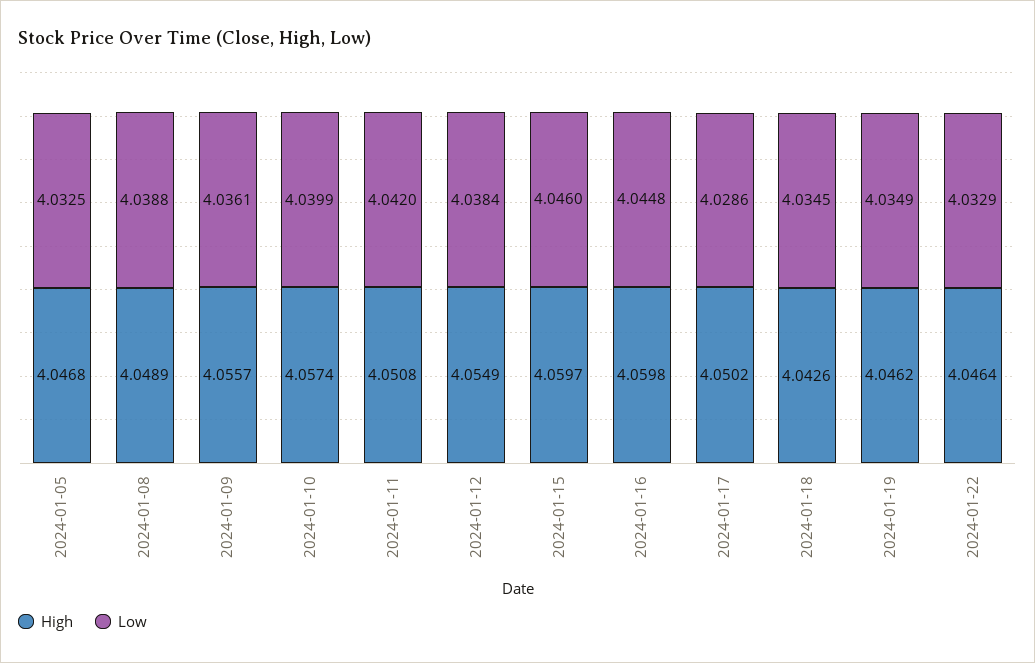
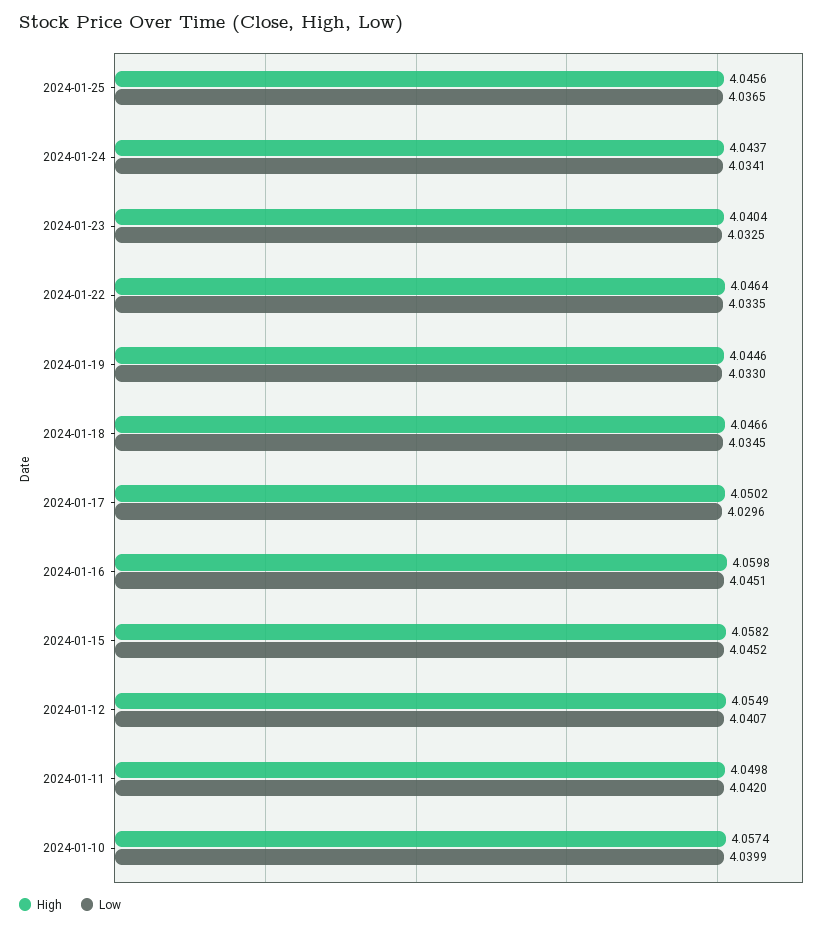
High, 2024-01-05: 4.0468 -> none
Low, 2024-01-05: 4.0325 -> none
High, 2024-01-08: 4.0489 -> none
Low, 2024-01-08: 4.0388 -> none
High, 2024-01-09: 4.0557 -> none
Low, 2024-01-09: 4.0361 -> none
High, 2024-01-11: 4.0508 -> 4.0498
Low, 2024-01-12: 4.0384 -> 4.0407
High, 2024-01-15: 4.0597 -> 4.0582
Low, 2024-01-15: 4.046 -> 4.0452
Low, 2024-01-16: 4.0448 -> 4.0451
Low, 2024-01-17: 4.0286 -> 4.0296
High, 2024-01-18: 4.0426 -> 4.0466
High, 2024-01-19: 4.0462 -> 4.0446
Low, 2024-01-19: 4.0349 -> 4.033
Low, 2024-01-22: 4.0329 -> 4.0335
High, 2024-01-25: none -> 4.0456
Low, 2024-01-25: none -> 4.0365
High, 2024-01-24: none -> 4.0437
Low, 2024-01-24: none -> 4.0341
High, 2024-01-23: none -> 4.0404
Low, 2024-01-23: none -> 4.0325

